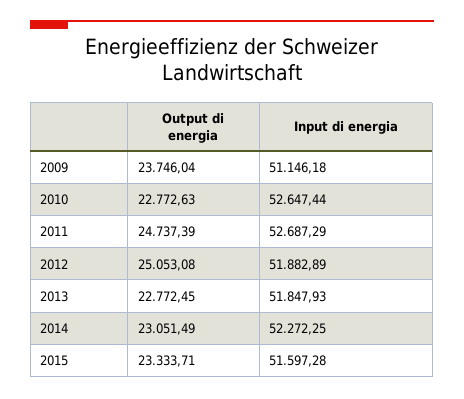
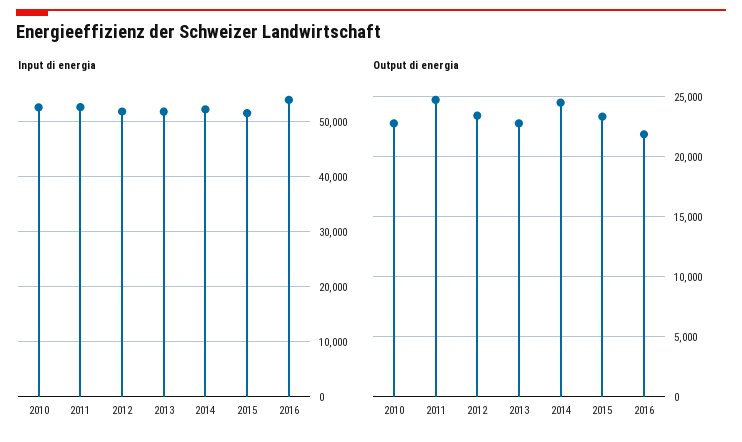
Output di energia, 2009: 23746.04 -> none
Input di energia, 2009: 51146.18 -> none
Output di energia, 2012: 25053.08 -> 23500
Output di energia, 2014: 23051.49 -> 24500
Input di energia, 2016: none -> 54000
Output di energia, 2016: none -> 22000

